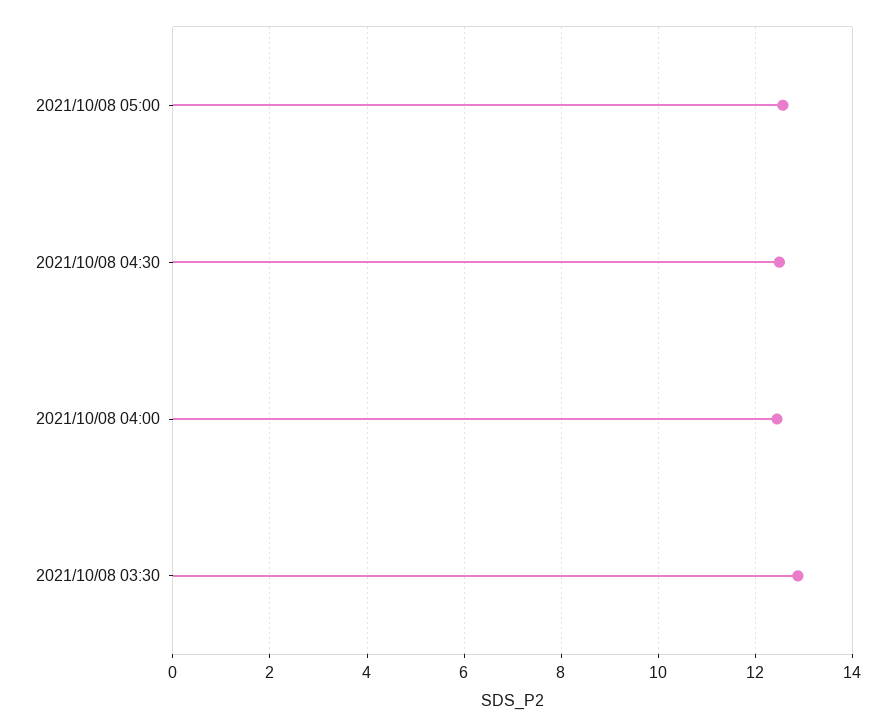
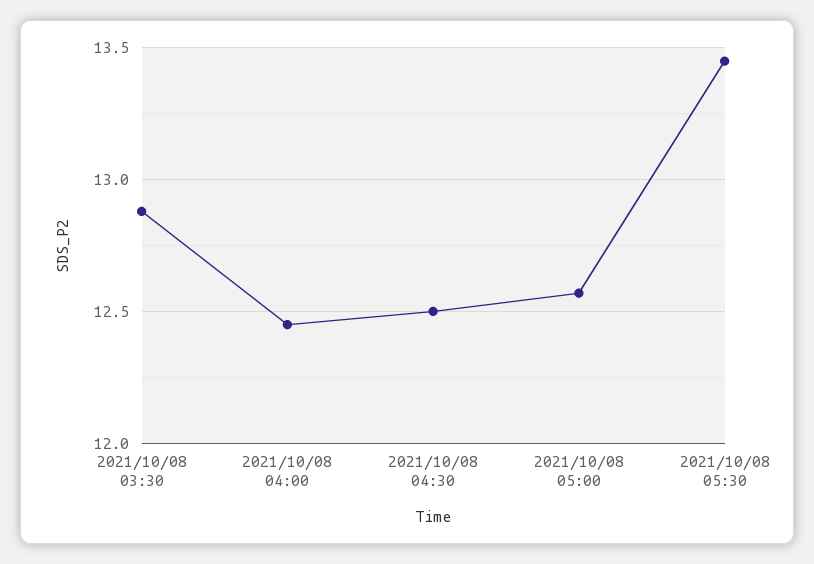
2021/10/08 05:30: none -> 13.45

